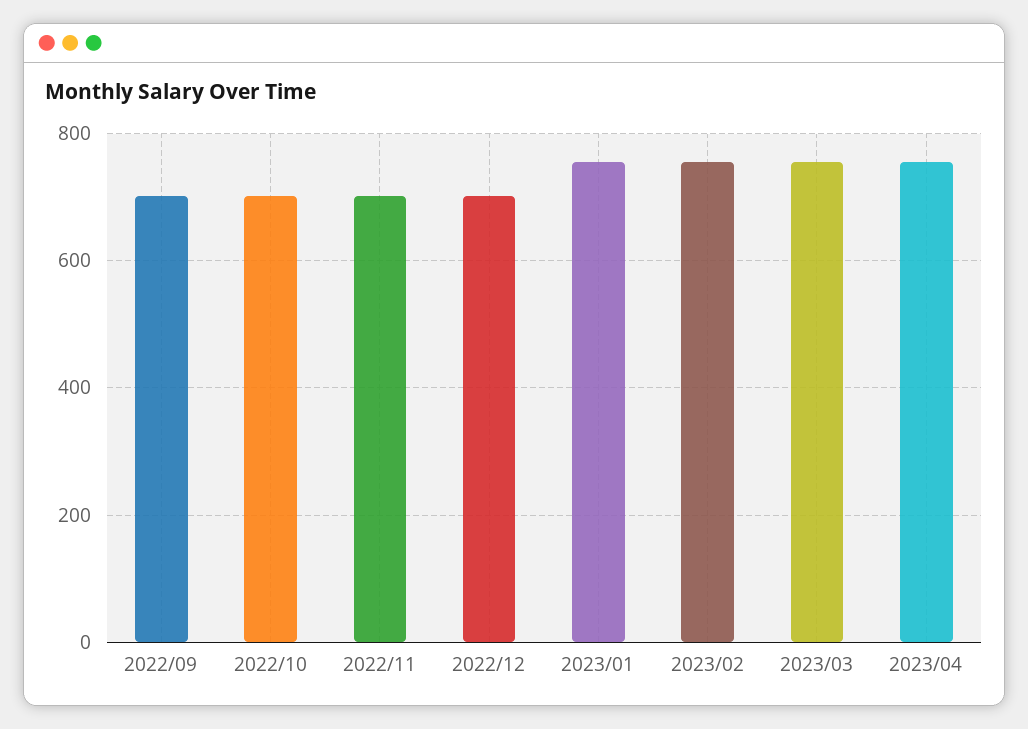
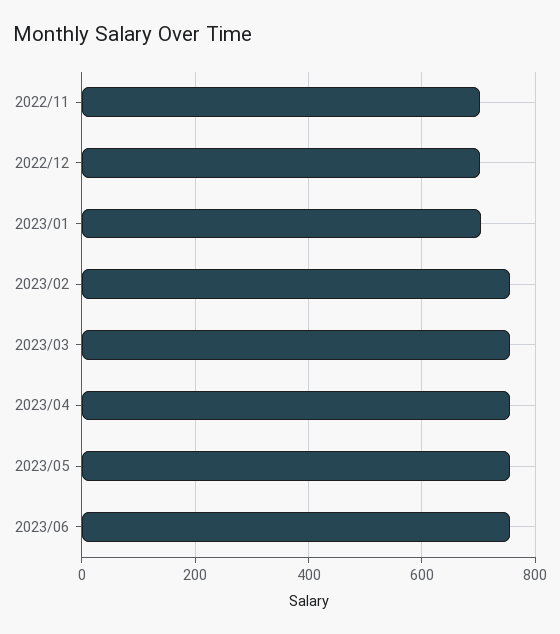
2022/09: 700 -> none
2022/10: 700 -> none
2023/01: 760 -> 700
2023/05: none -> 760
2023/06: none -> 760

